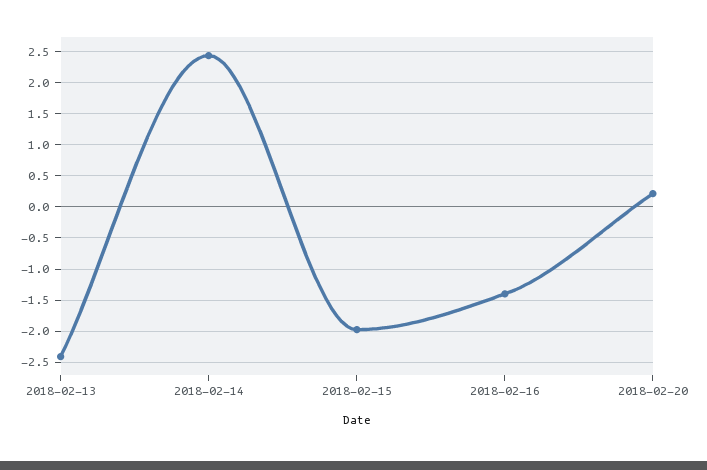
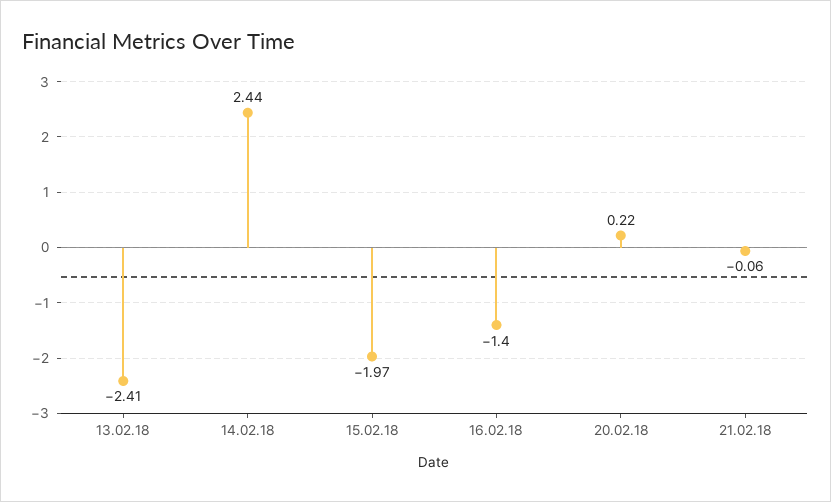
21.02.18: none -> -0.06

